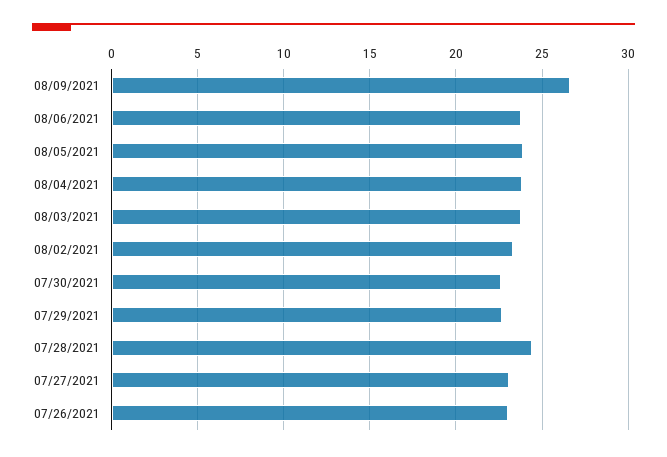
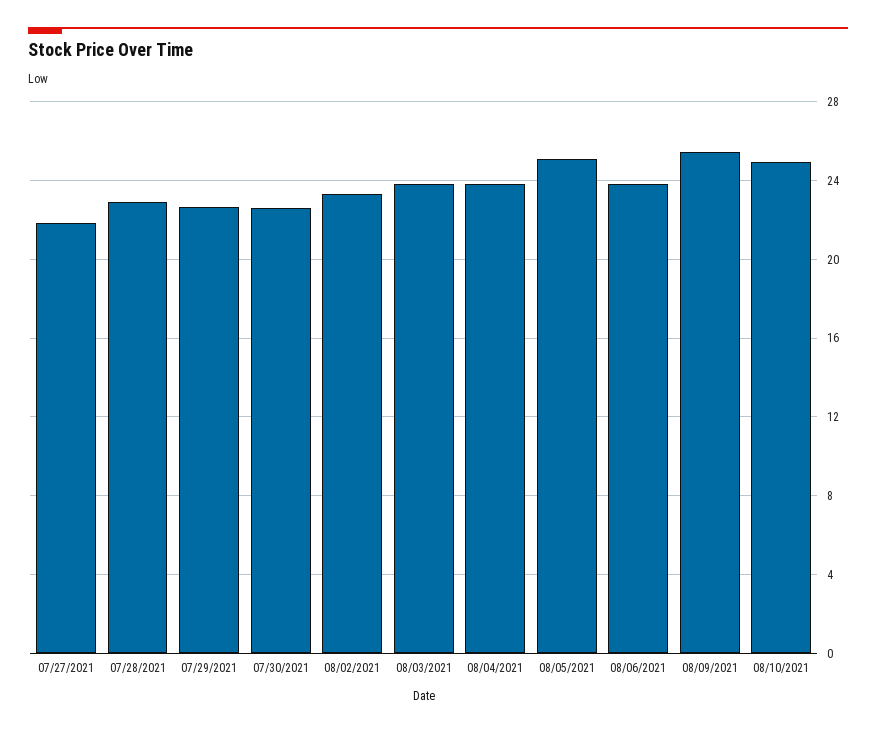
08/09/2021: 26.5 -> 25.5
08/05/2021: 24 -> 25
07/28/2021: 24.5 -> 23
07/27/2021: 23 -> 22
07/26/2021: 23 -> none
08/10/2021: none -> 25

